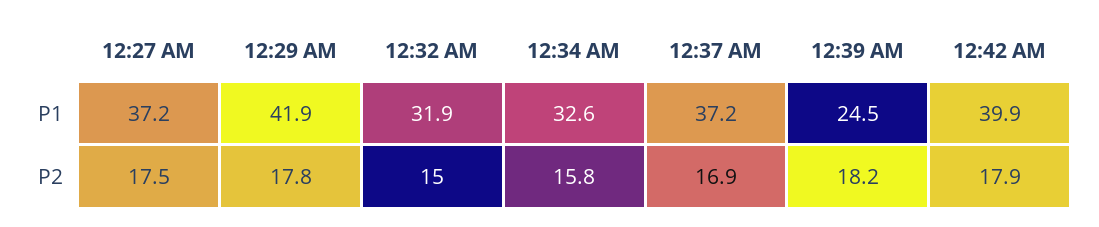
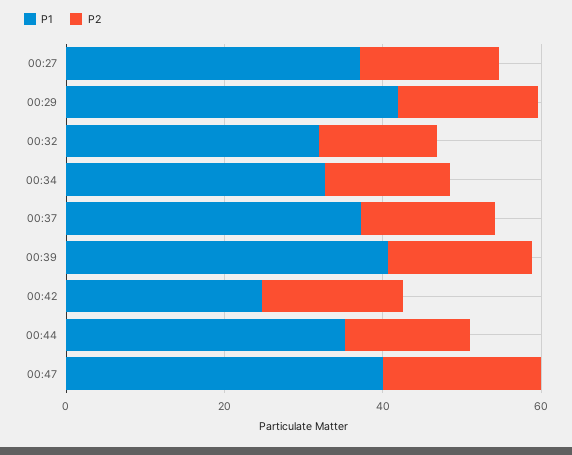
P1, 12:39 AM: 24.5 -> 40
P1, 12:42 AM: 39.9 -> 25
P1, 00:44: none -> 35
P2, 00:44: none -> 15
P1, 00:47: none -> 40
P2, 00:47: none -> 20

